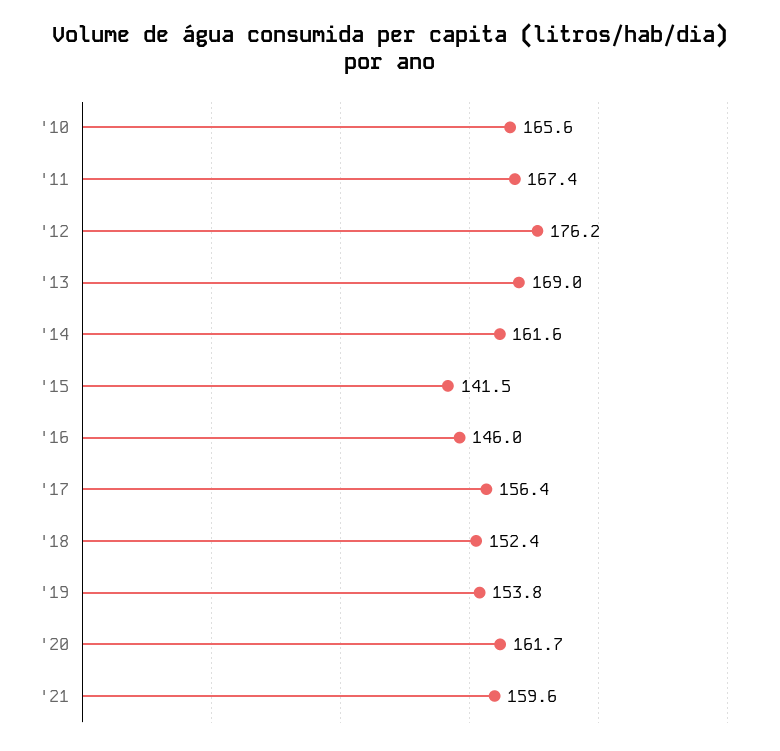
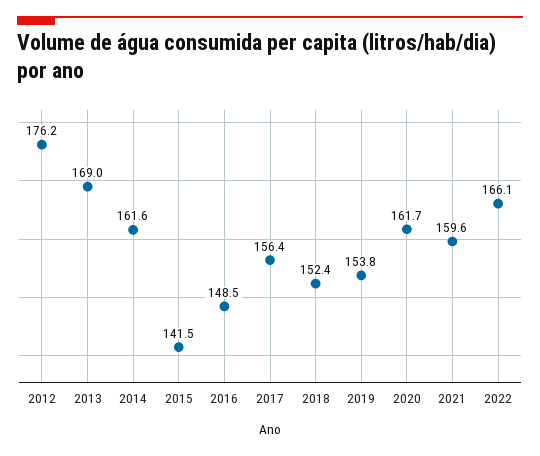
'10: 165.6 -> none
'11: 167.4 -> none
'16: 146 -> 148.5
2022: none -> 166.1

